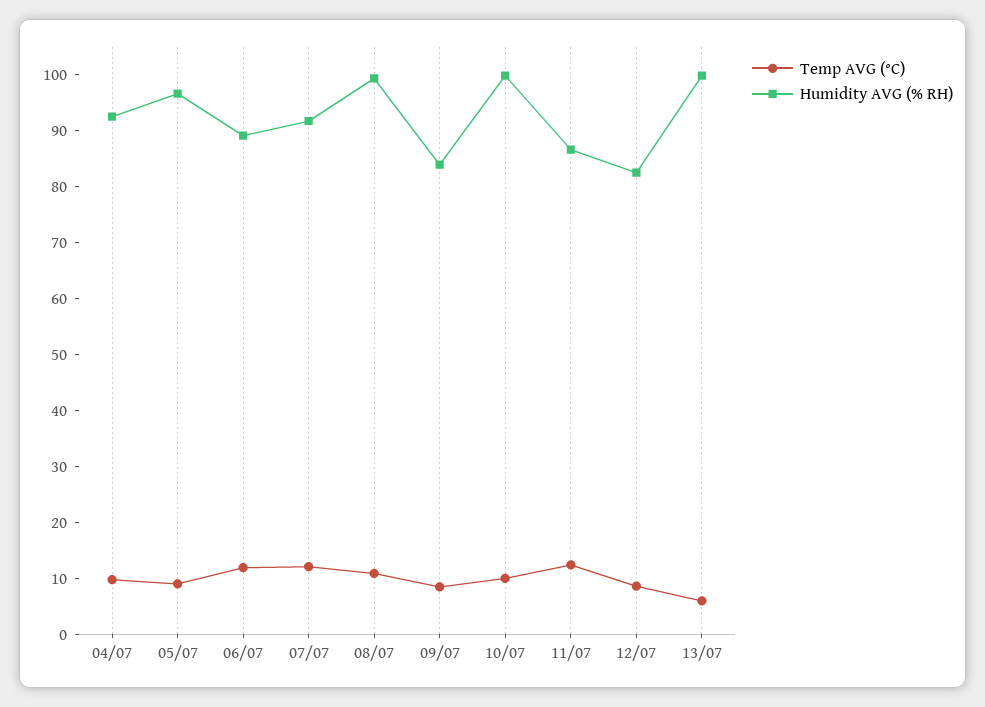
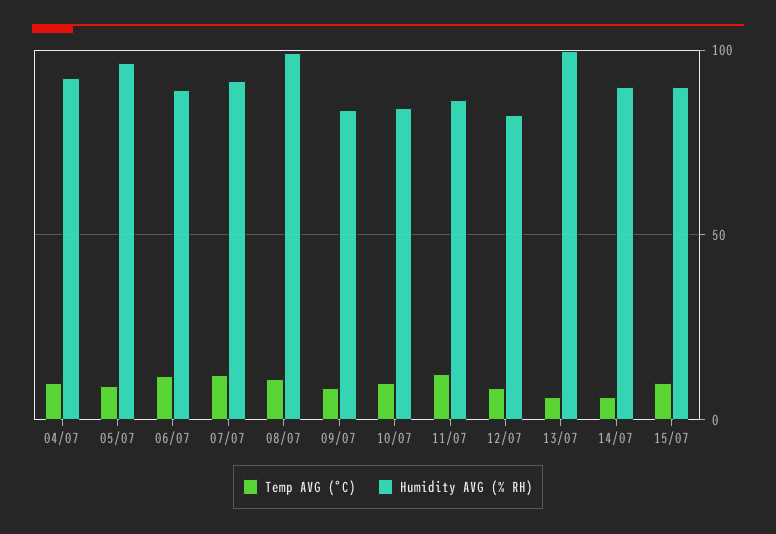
Humidity AVG (% RH), 10/07: 100 -> 85
Temp AVG (°C), 14/07: none -> 5
Humidity AVG (% RH), 14/07: none -> 90
Temp AVG (°C), 15/07: none -> 10
Humidity AVG (% RH), 15/07: none -> 90

